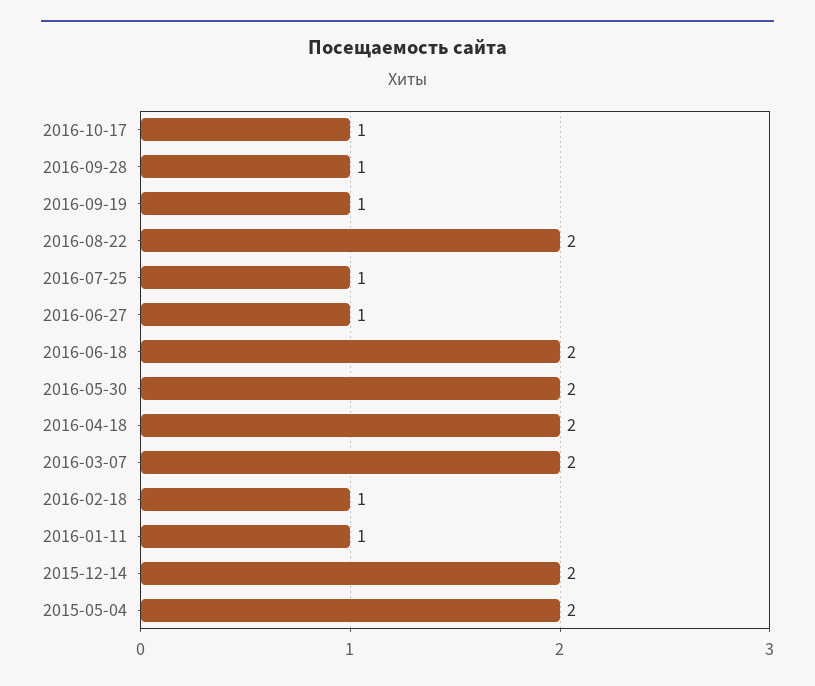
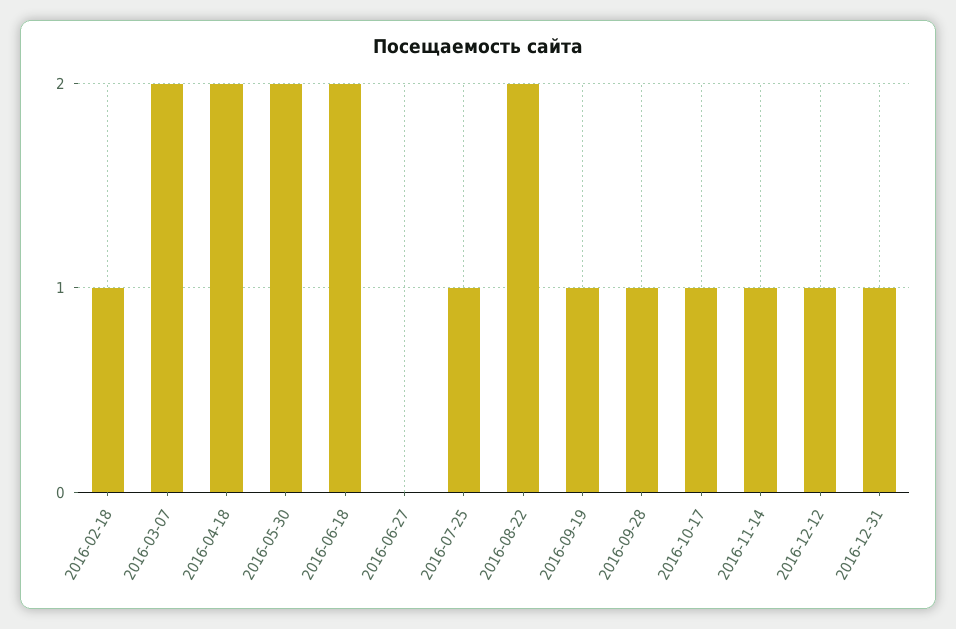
2016-06-27: 1 -> 0
2016-01-11: 1 -> none
2015-12-14: 2 -> none
2015-05-04: 2 -> none
2016-11-14: none -> 1
2016-12-12: none -> 1
2016-12-31: none -> 1

